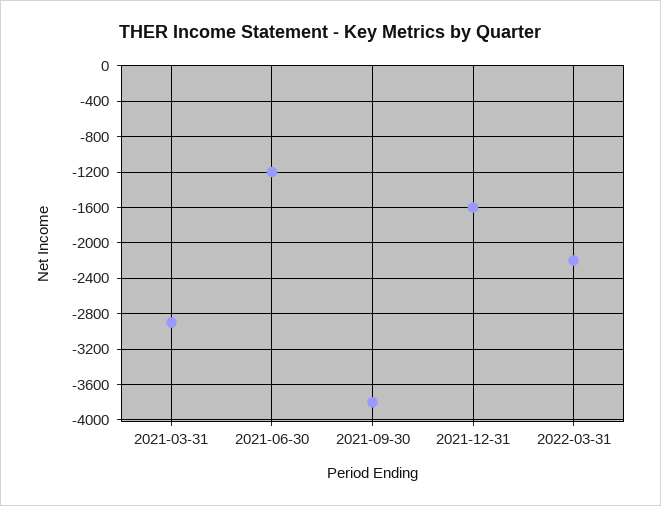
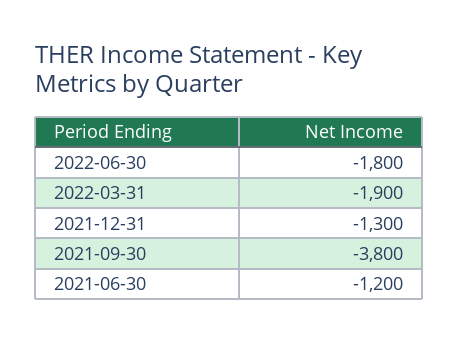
2021-03-31: -2900 -> none
2021-12-31: -1600 -> -1300
2022-03-31: -2200 -> -1900
2022-06-30: none -> -1800

